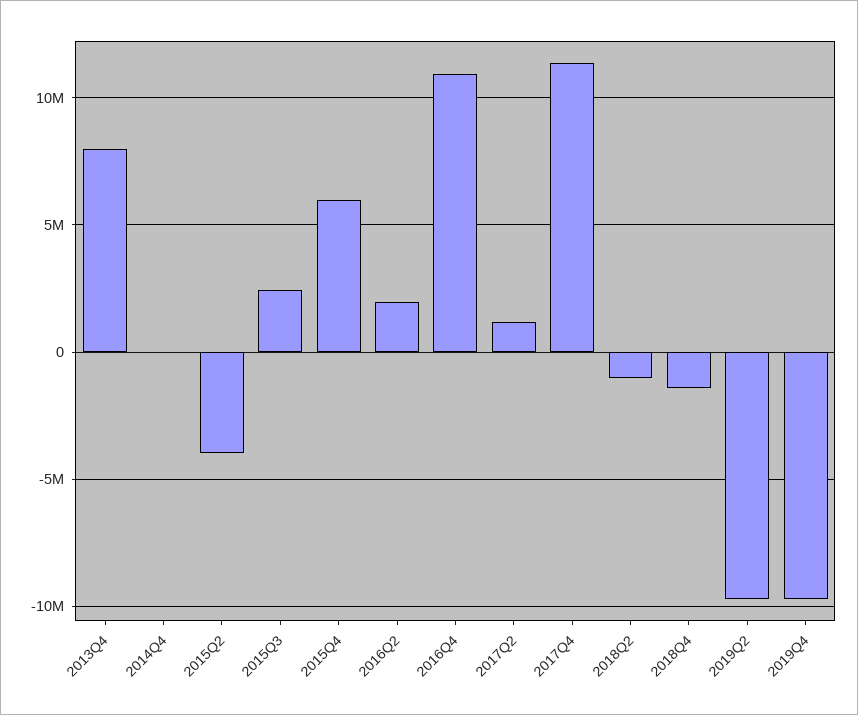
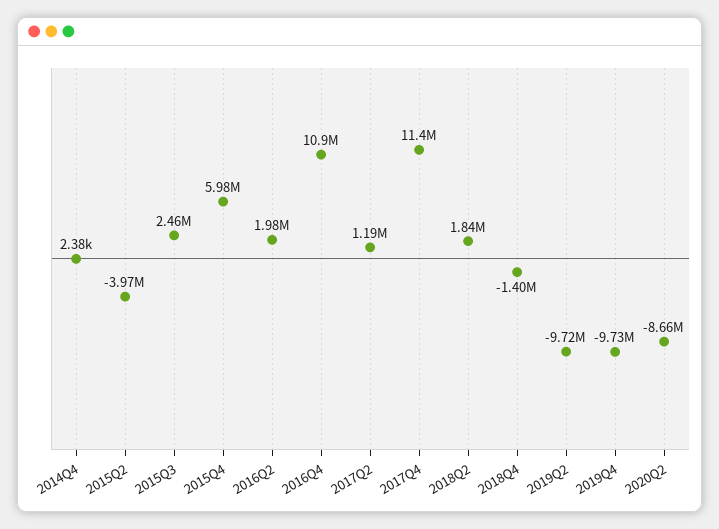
2013Q4: 8000000 -> none
2018Q2: -1000000 -> 1840000
2020Q2: none -> -8660000

